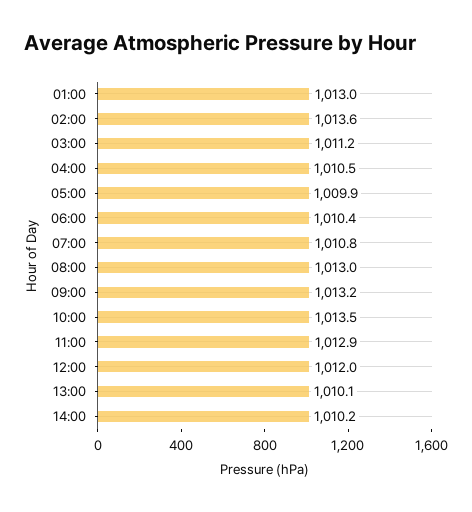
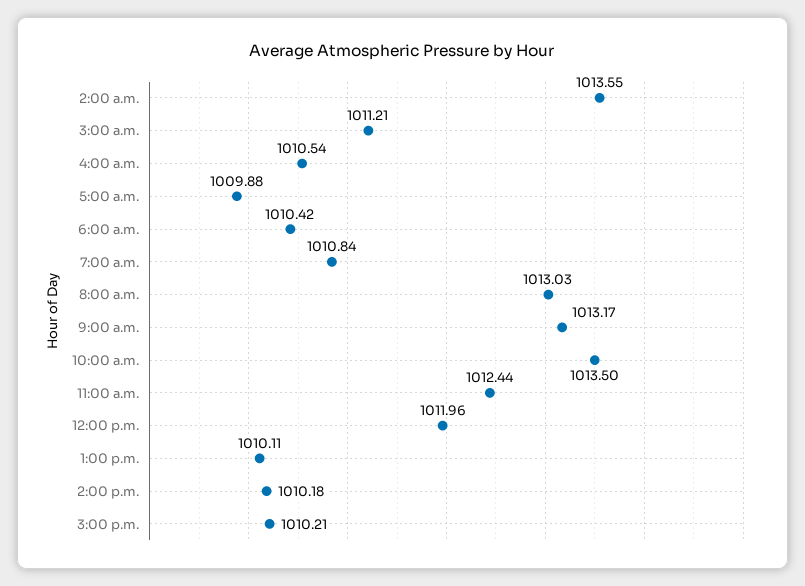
01:00: 1013 -> none
11:00: 1012.9 -> 1012.44
3:00 p.m.: none -> 1010.21

